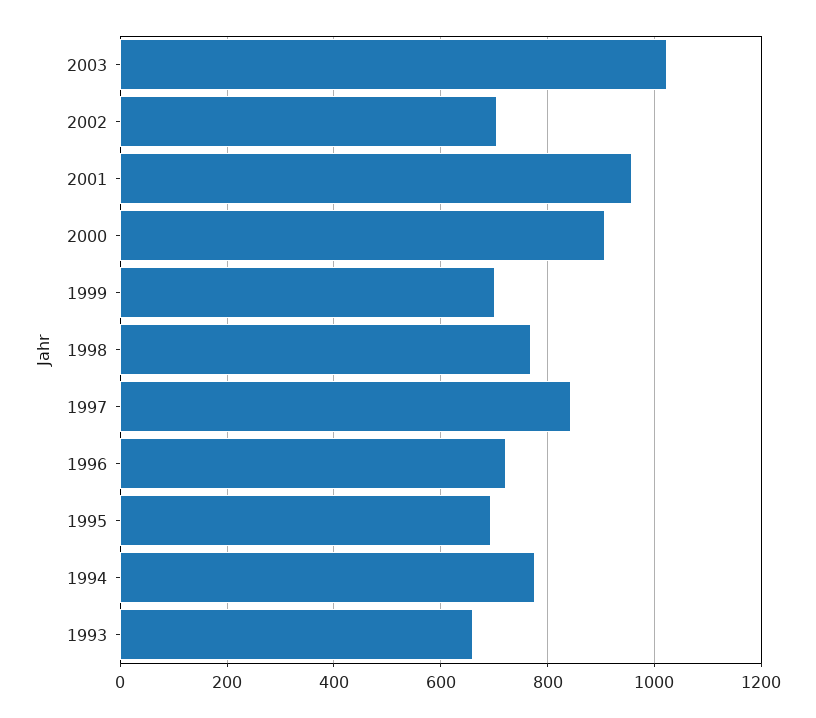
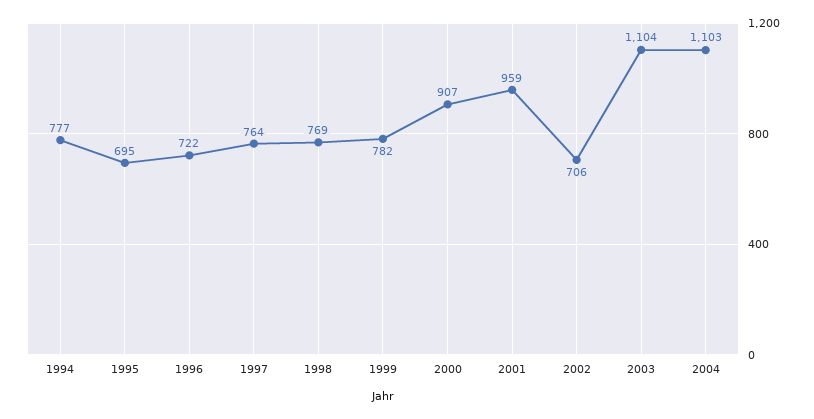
2003: 1020 -> 1104
1999: 700 -> 782
1997: 840 -> 764
1993: 660 -> none
2004: none -> 1103

